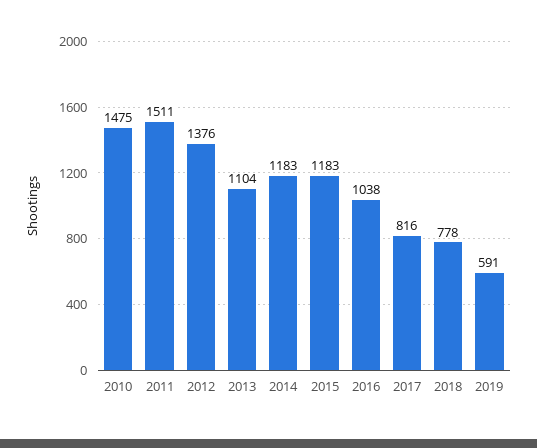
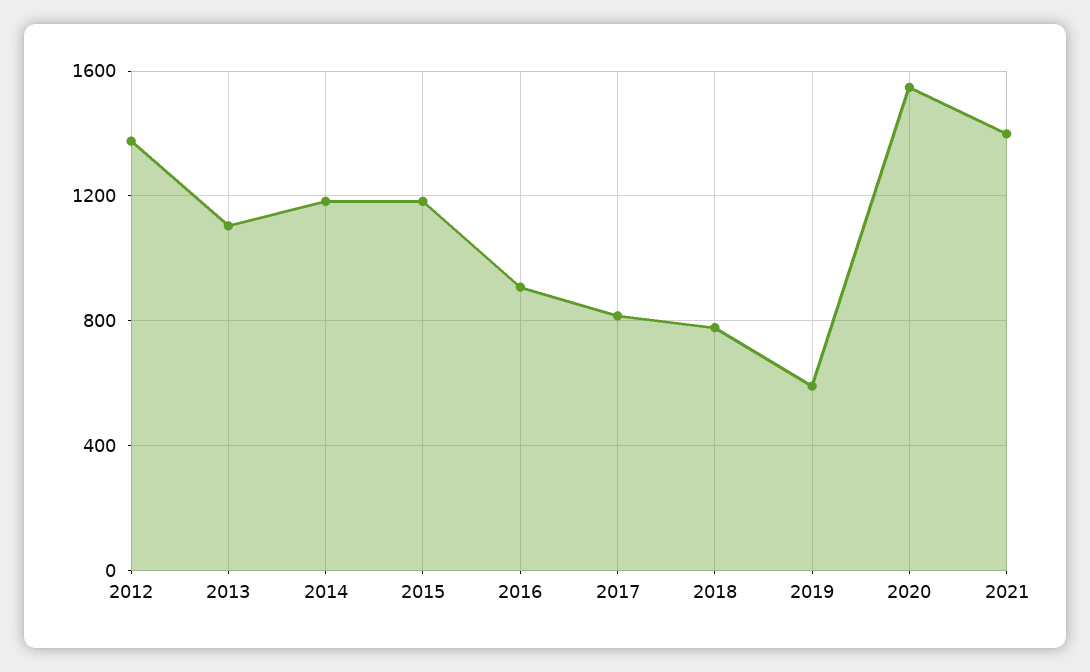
2010: 1475 -> none
2011: 1511 -> none
2016: 1038 -> 900
2020: none -> 1550
2021: none -> 1400

